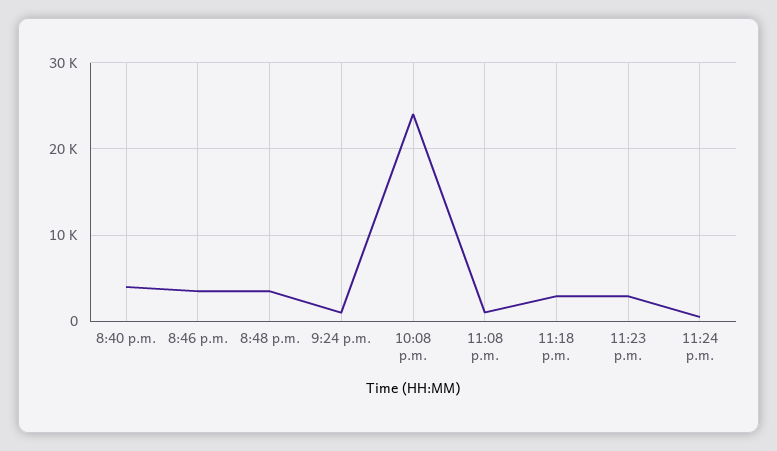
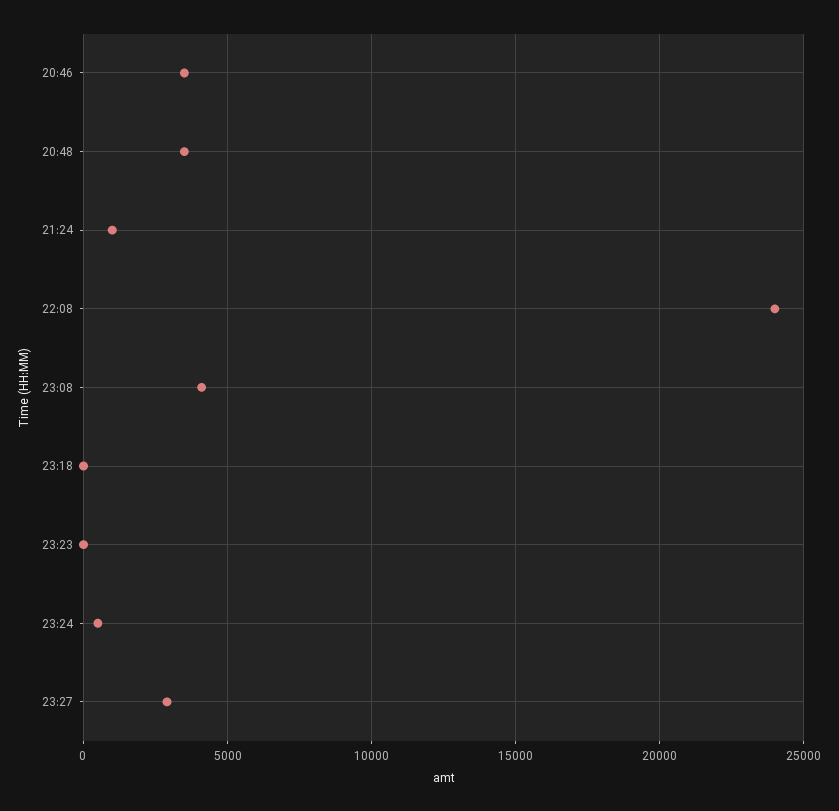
8:40 p.m.: 4000 -> none
11:08 p.m.: 1000 -> 4000
11:18 p.m.: 3000 -> 0
11:23 p.m.: 3000 -> 0
23:27: none -> 3000

